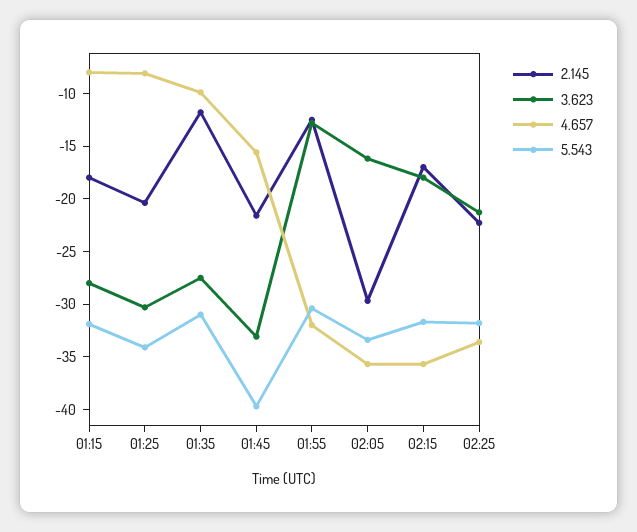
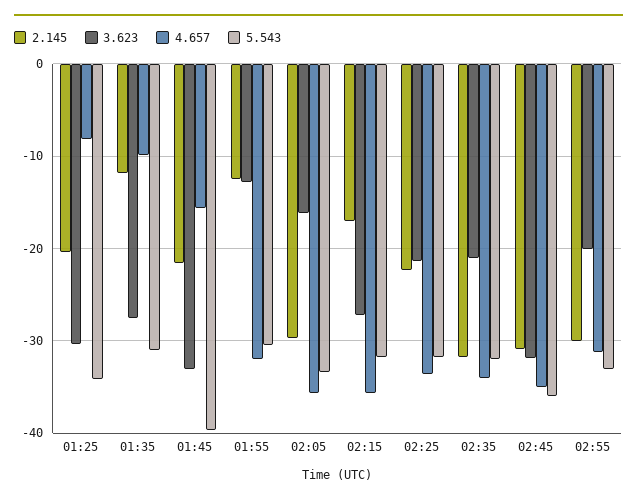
2.145, 01:15: -18 -> none
3.623, 01:15: -28 -> none
4.657, 01:15: -8 -> none
5.543, 01:15: -32 -> none
3.623, 02:15: -18 -> -27
2.145, 02:35: none -> -32
3.623, 02:35: none -> -21
4.657, 02:35: none -> -34
5.543, 02:35: none -> -32
2.145, 02:45: none -> -31
3.623, 02:45: none -> -32
4.657, 02:45: none -> -35
5.543, 02:45: none -> -36
2.145, 02:55: none -> -30
3.623, 02:55: none -> -20
4.657, 02:55: none -> -31
5.543, 02:55: none -> -33

